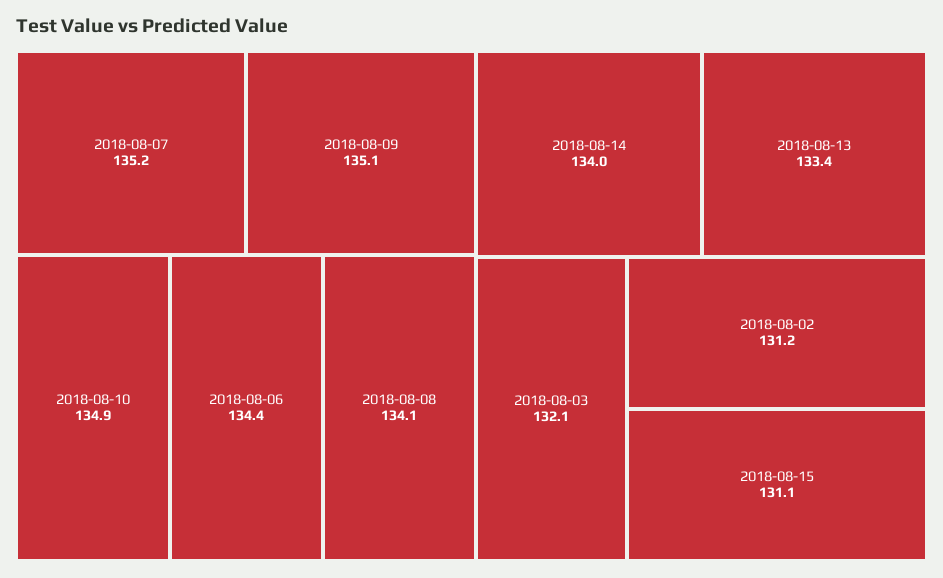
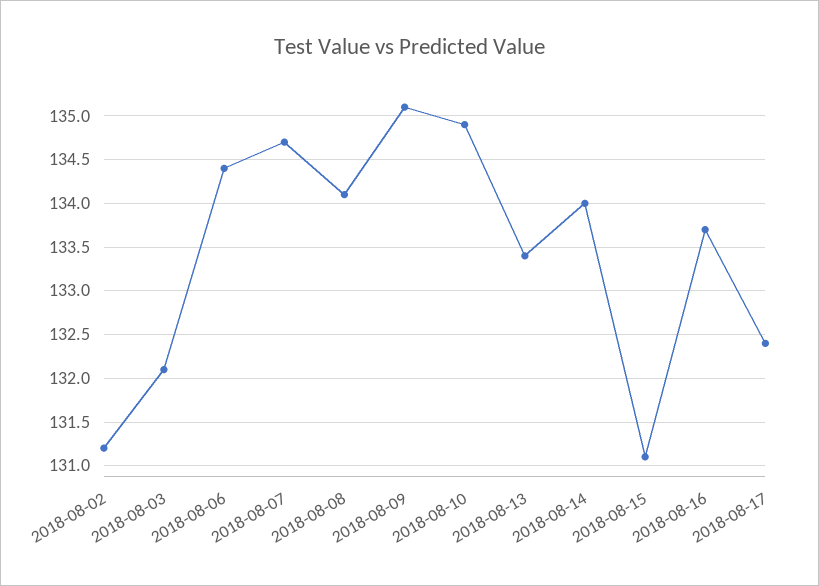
2018-08-07: 135.2 -> 134.7
2018-08-16: none -> 133.7
2018-08-17: none -> 132.4

